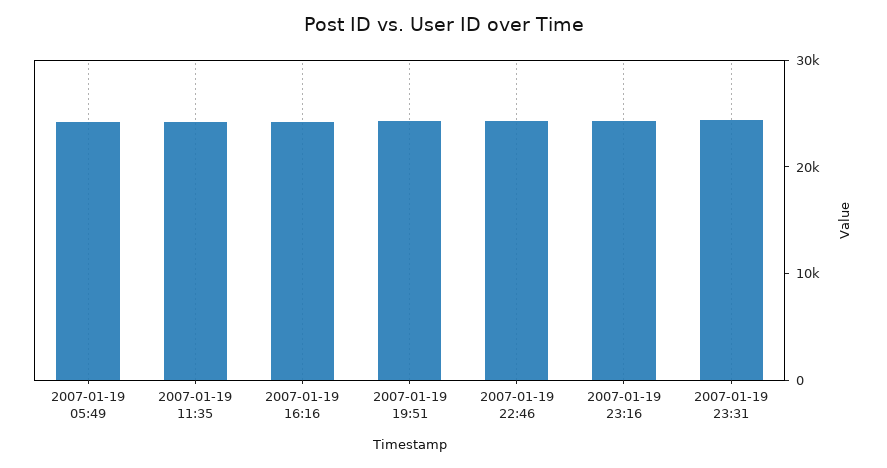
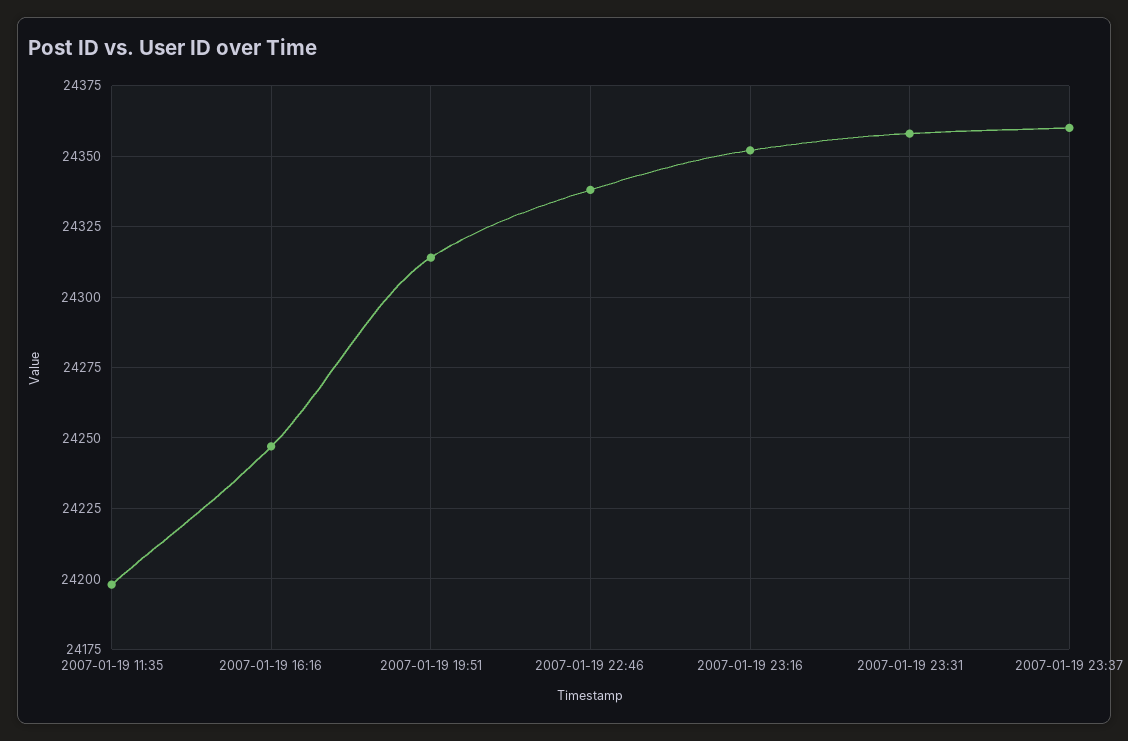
2007-01-19 05:49: 24000 -> none
2007-01-19 23:37: none -> 24360

